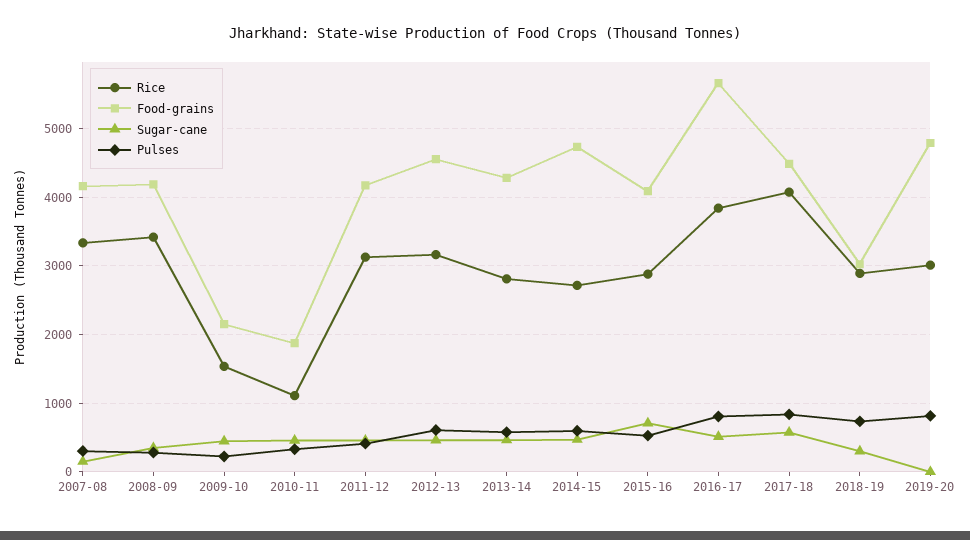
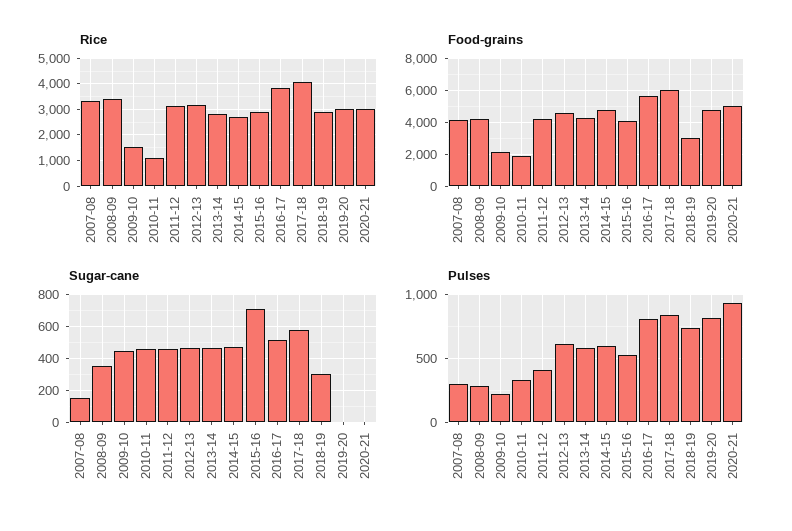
Food-grains, 2017-18: 4500 -> 6000
Rice, 2020-21: none -> 3000
Food-grains, 2020-21: none -> 5000
Sugar-cane, 2020-21: none -> 0
Pulses, 2020-21: none -> 950

